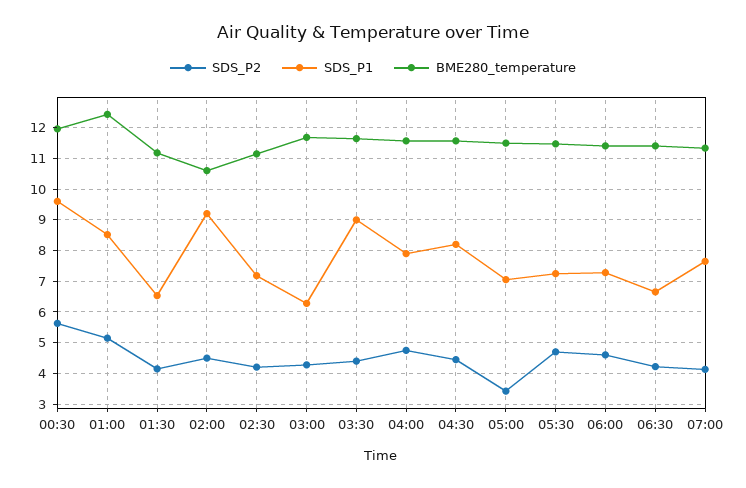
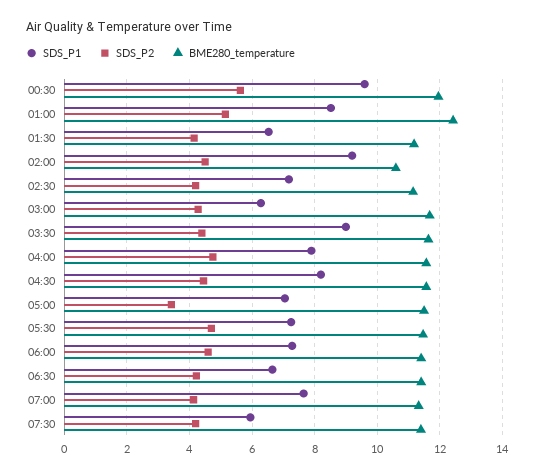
SDS_P1, 07:30: none -> 6
SDS_P2, 07:30: none -> 4.2
BME280_temperature, 07:30: none -> 11.4

